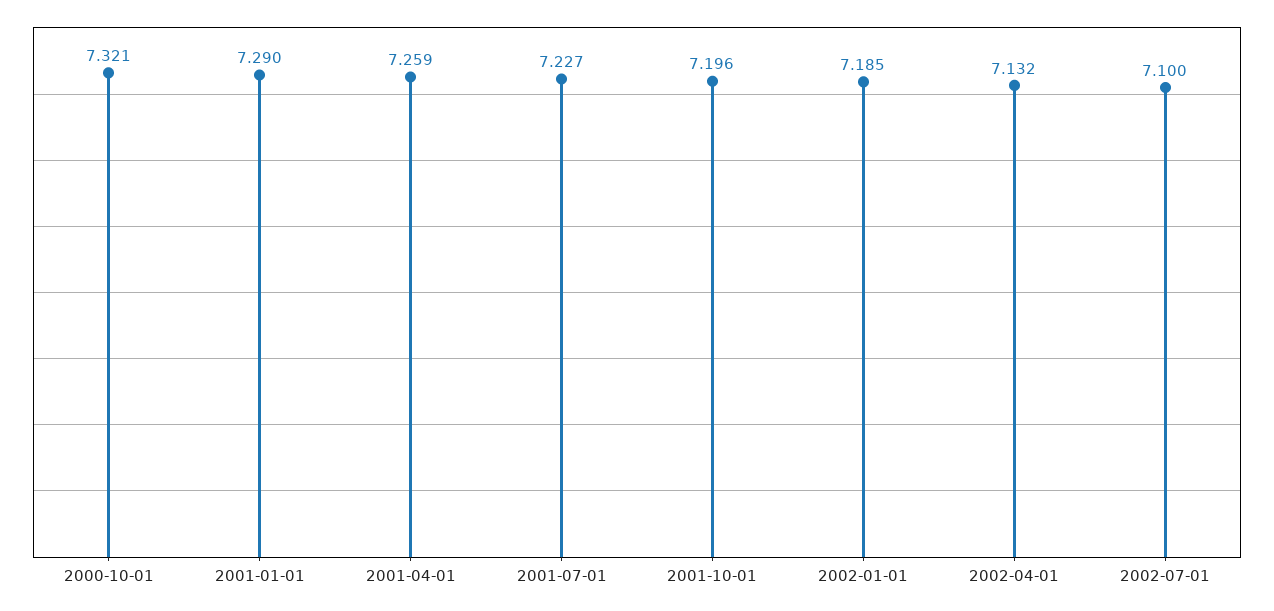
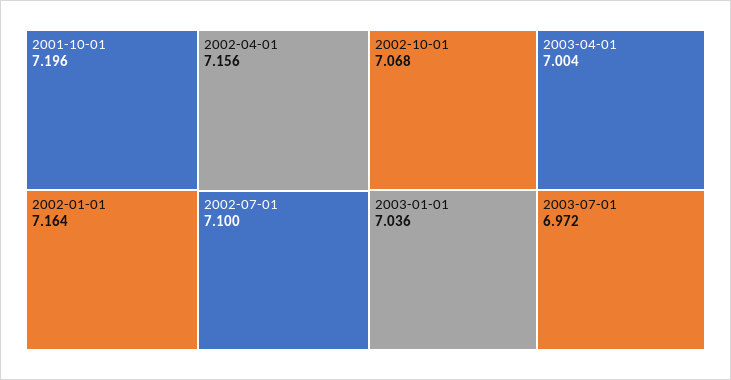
2000-10-01: 7.321 -> none
2001-01-01: 7.29 -> none
2001-04-01: 7.259 -> none
2001-07-01: 7.227 -> none
2002-01-01: 7.185 -> 7.164
2002-04-01: 7.132 -> 7.156
2002-10-01: none -> 7.068
2003-01-01: none -> 7.036
2003-04-01: none -> 7.004
2003-07-01: none -> 6.972

